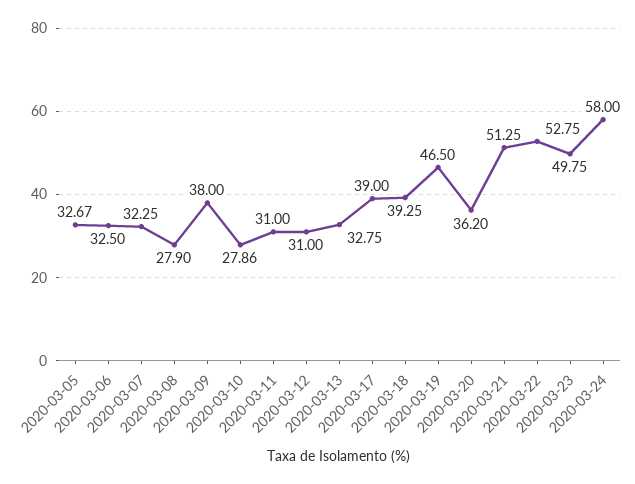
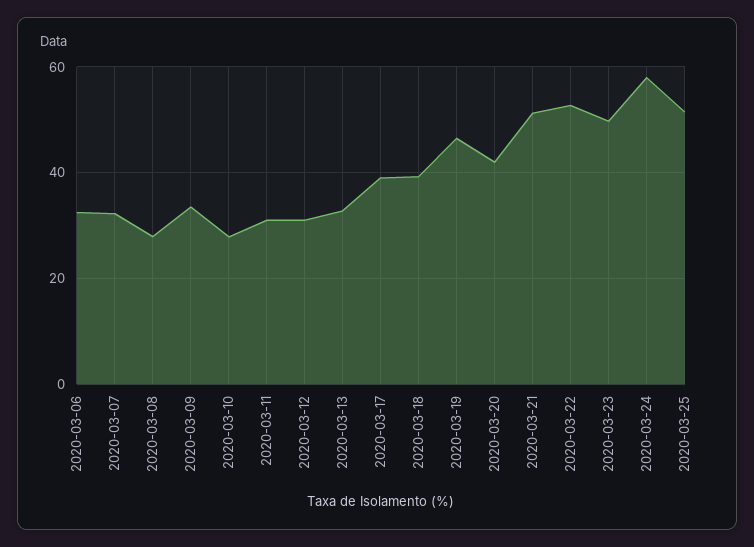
2020-03-05: 32.67 -> none
2020-03-09: 38 -> 34
2020-03-20: 36.2 -> 42
2020-03-25: none -> 52

